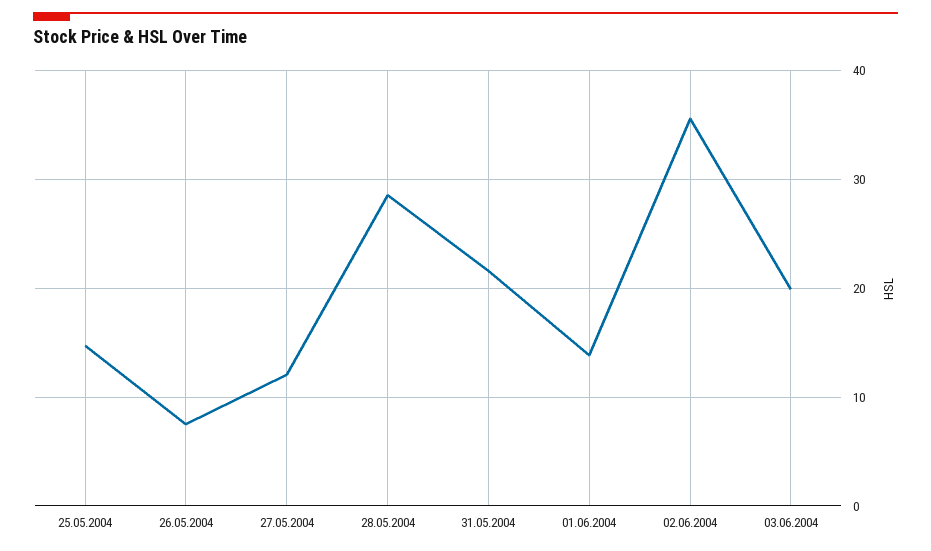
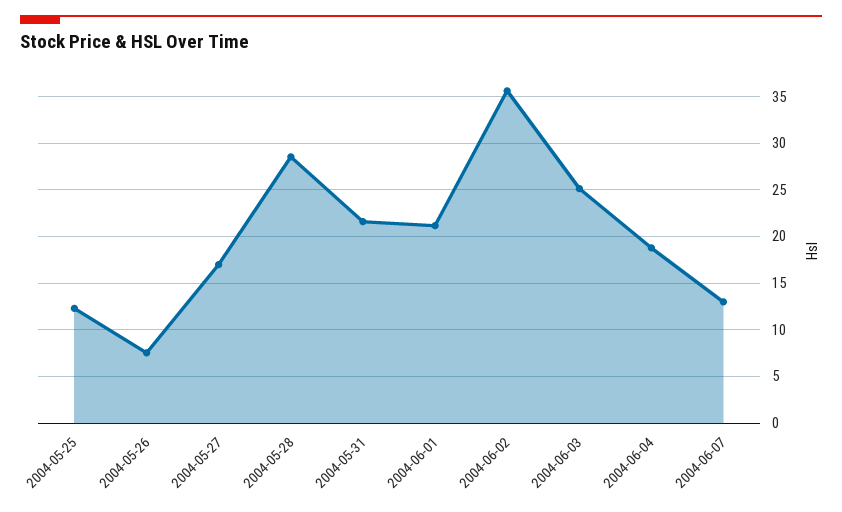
25.05.2004: 15 -> 12
27.05.2004: 12 -> 17
01.06.2004: 14 -> 21
03.06.2004: 20 -> 25
2004-06-04: none -> 19
2004-06-07: none -> 13

